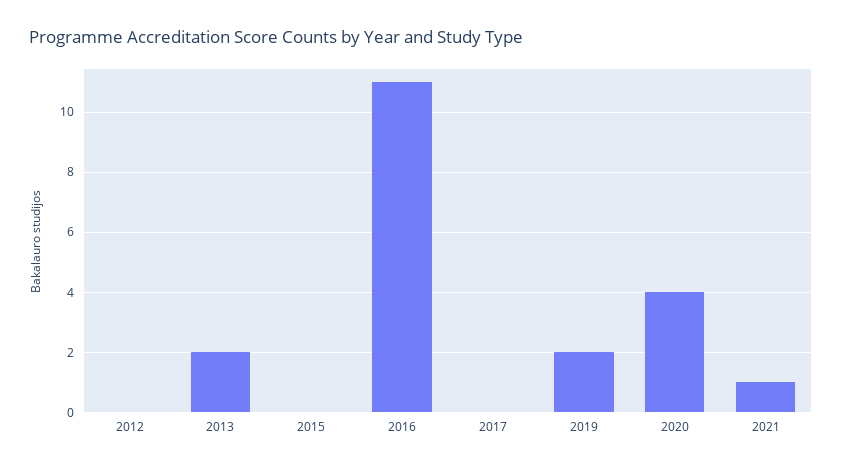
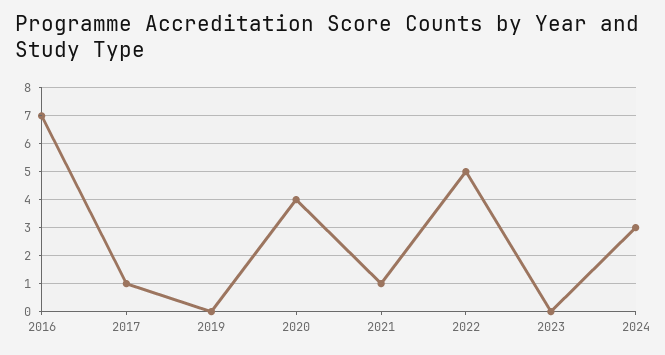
2012: 0 -> none
2013: 2 -> none
2015: 0 -> none
2016: 11 -> 7
2017: 0 -> 1
2019: 2 -> 0
2022: none -> 5
2023: none -> 0
2024: none -> 3

